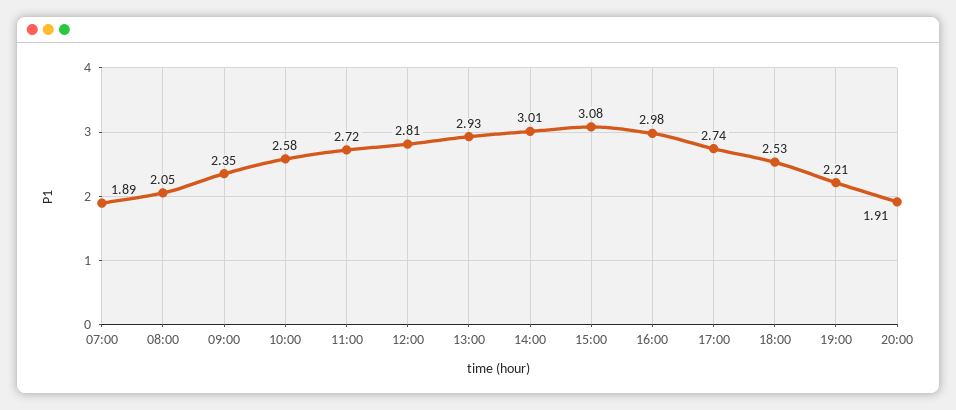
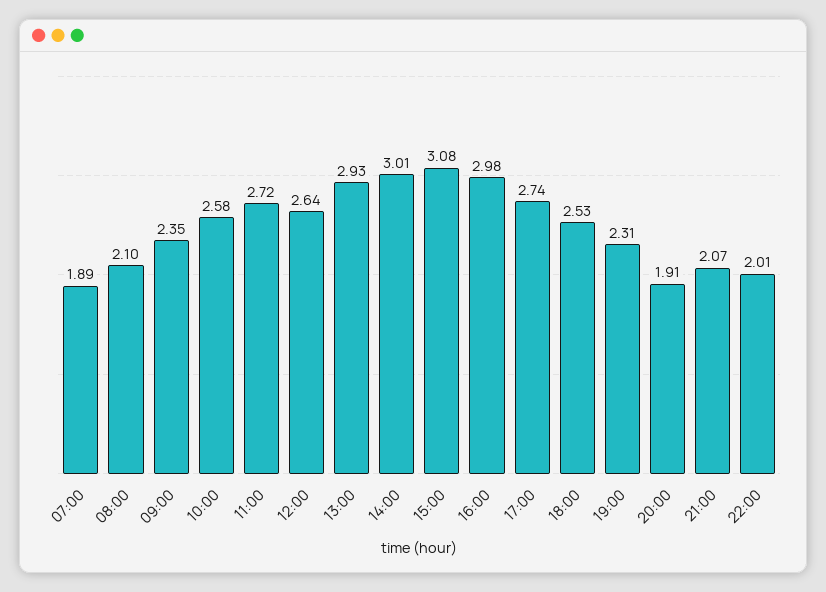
08:00: 2.05 -> 2.1
12:00: 2.81 -> 2.64
19:00: 2.21 -> 2.31
21:00: none -> 2.07
22:00: none -> 2.01

